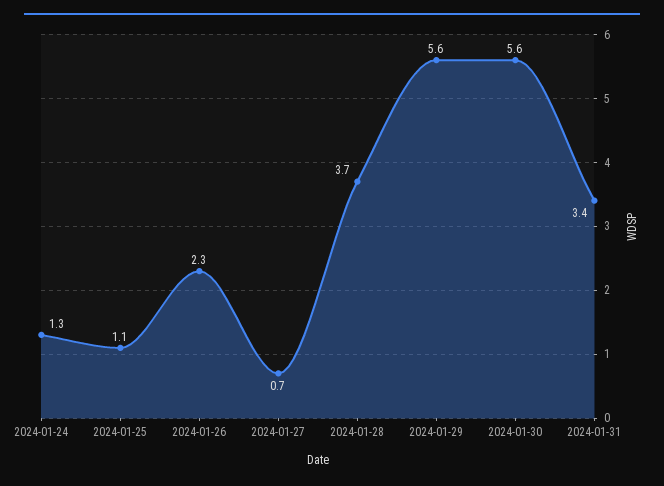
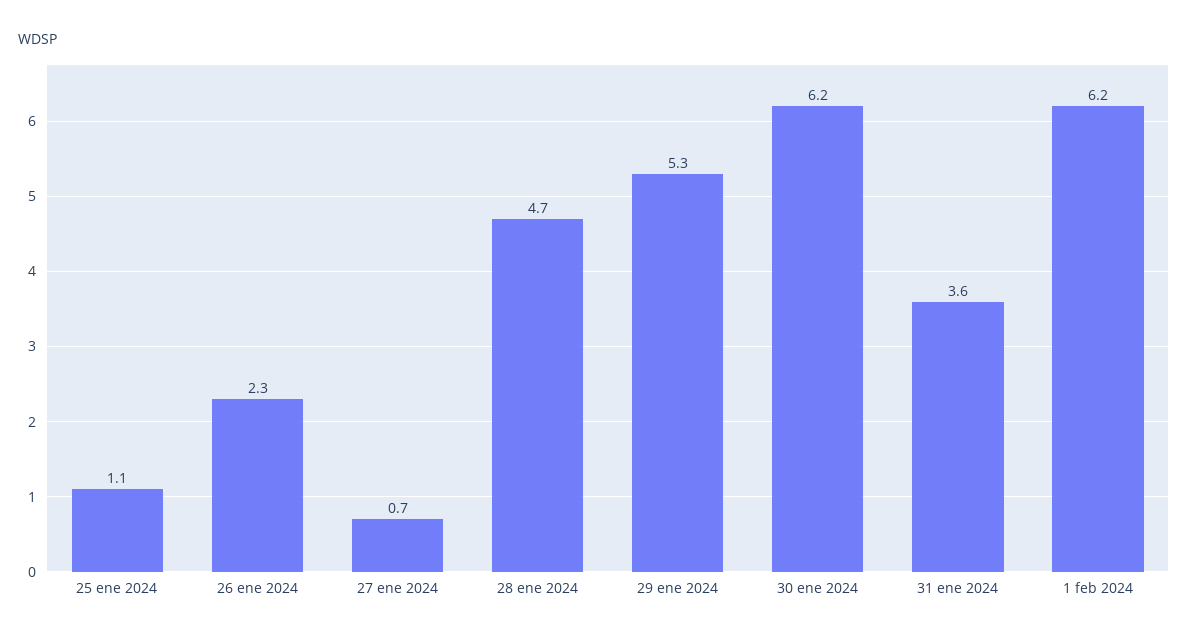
2024-01-24: 1.3 -> none
2024-01-28: 3.7 -> 4.7
2024-01-29: 5.6 -> 5.3
2024-01-30: 5.6 -> 6.2
2024-01-31: 3.4 -> 3.6
1 feb 2024: none -> 6.2

